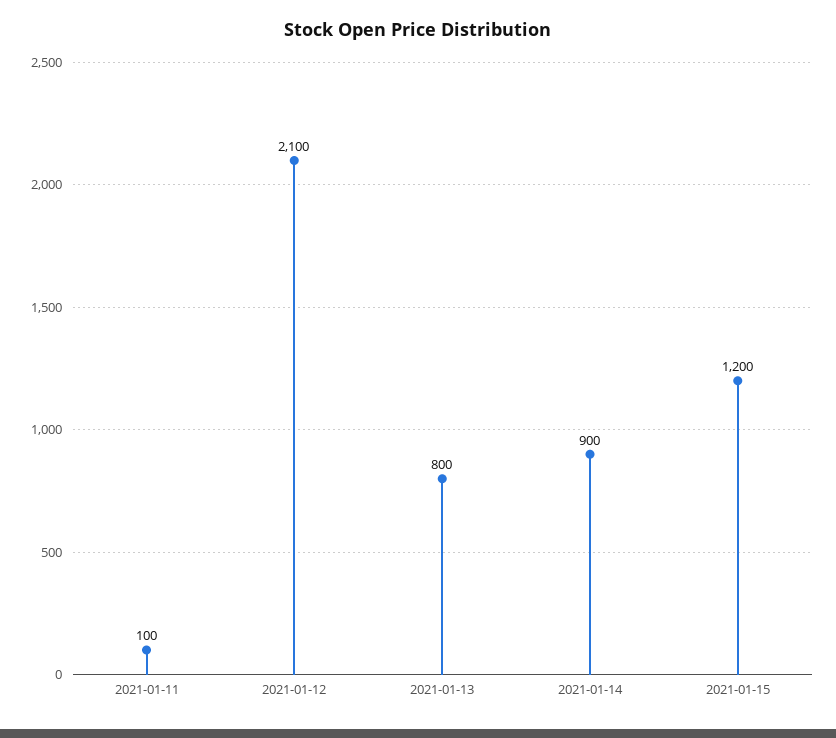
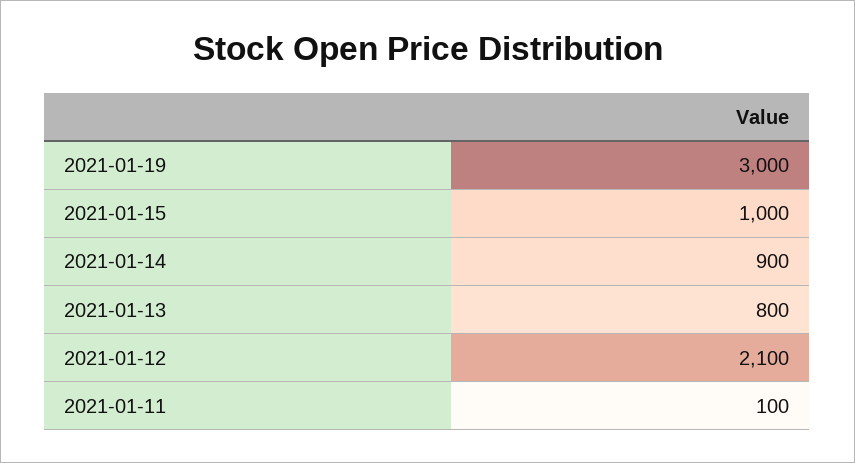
2021-01-15: 1200 -> 1000
2021-01-19: none -> 3000

